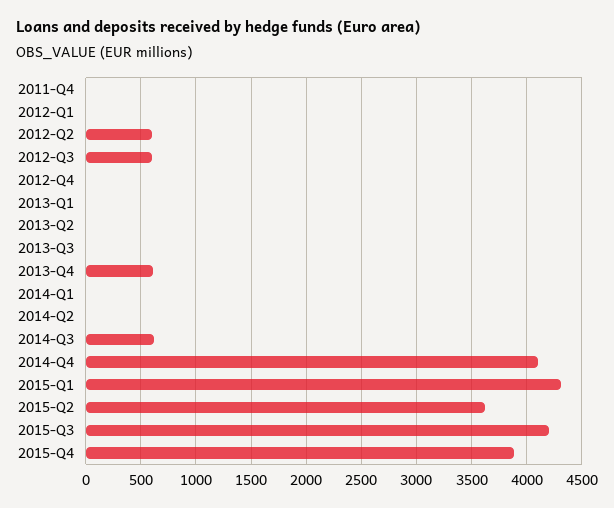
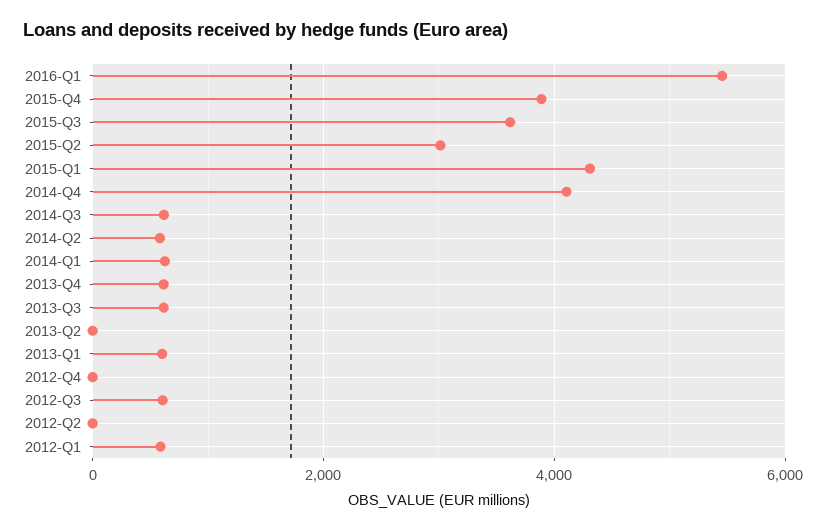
2011-Q4: 0 -> none
2012-Q1: 0 -> 600
2012-Q2: 600 -> 0
2013-Q1: 0 -> 600
2013-Q3: 0 -> 600
2014-Q1: 0 -> 600
2014-Q2: 0 -> 600
2015-Q2: 3600 -> 3000
2015-Q3: 4200 -> 3600
2016-Q1: none -> 5400

